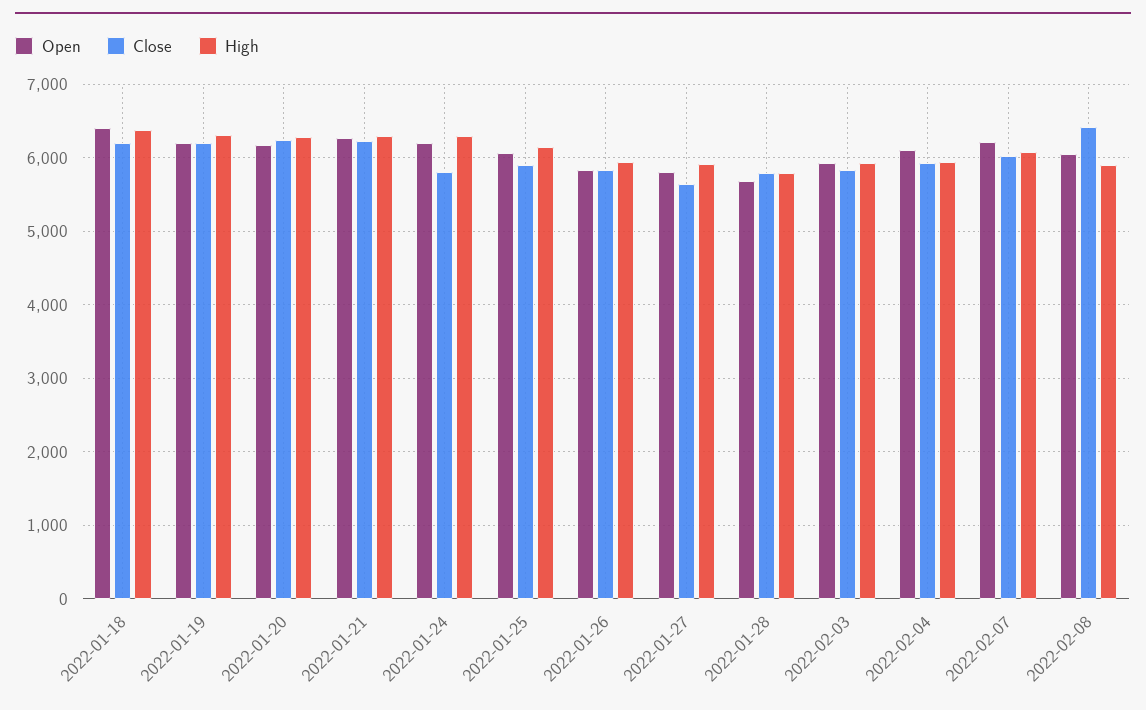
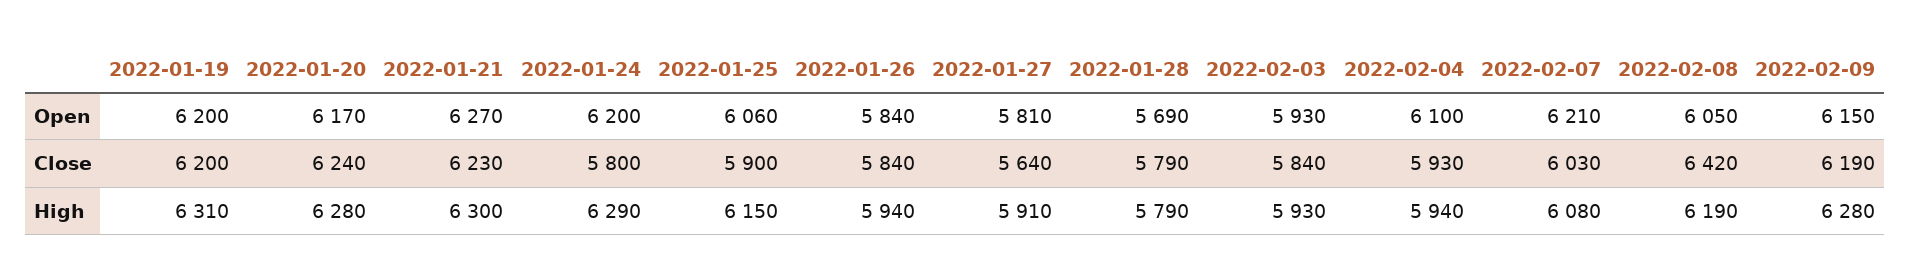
Open, 2022-01-18: 6400 -> none
Close, 2022-01-18: 6200 -> none
High, 2022-01-18: 6400 -> none
High, 2022-02-08: 5900 -> 6190
Open, 2022-02-09: none -> 6150
Close, 2022-02-09: none -> 6190
High, 2022-02-09: none -> 6280

